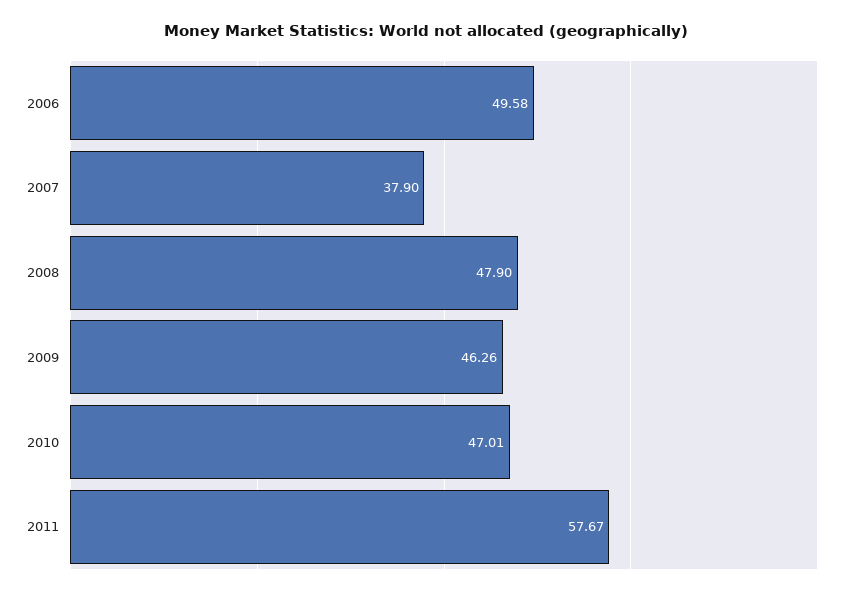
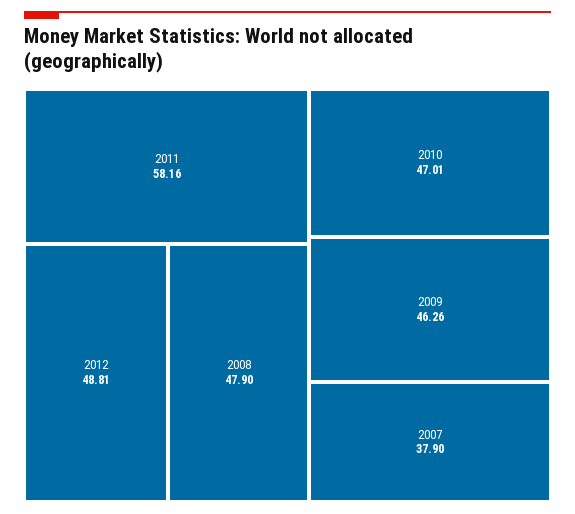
2006: 49.58 -> none
2011: 57.67 -> 58.16
2012: none -> 48.81

